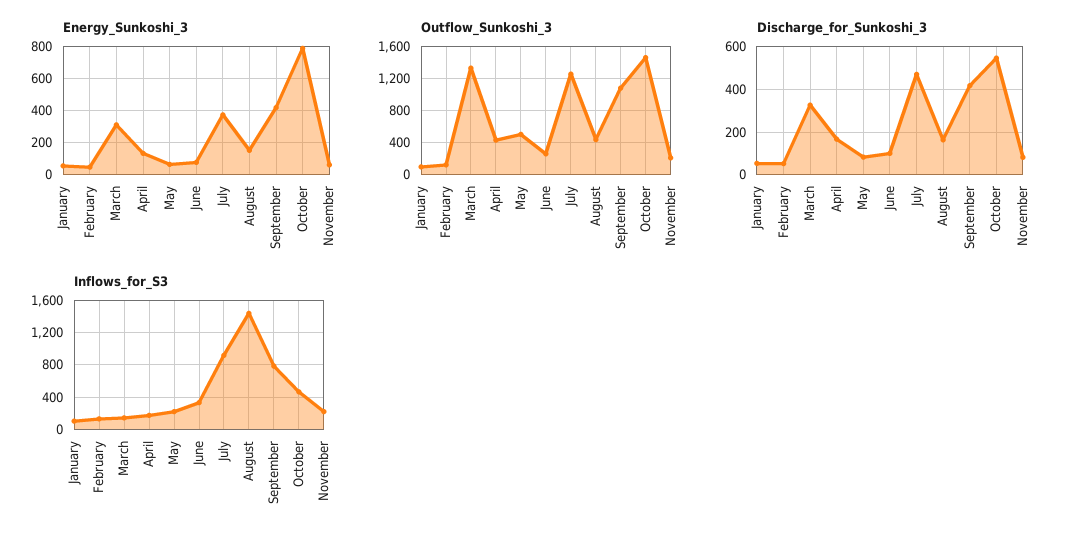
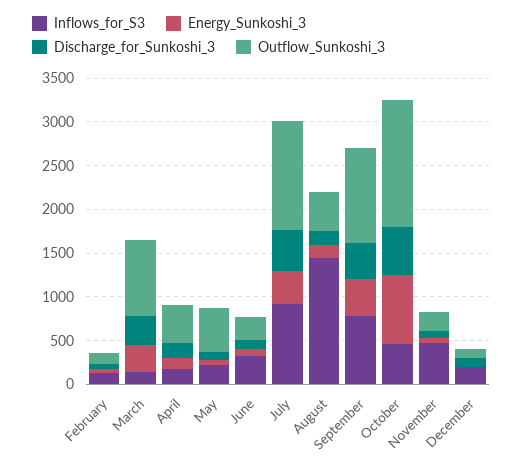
Energy_Sunkoshi_3, January: 50 -> none
Outflow_Sunkoshi_3, January: 100 -> none
Outflow_Sunkoshi_3, March: 1300 -> 900
Discharge_for_Sunkoshi_3, January: 50 -> none
Inflows_for_S3, January: 100 -> none
Inflows_for_S3, November: 200 -> 500
Inflows_for_S3, December: none -> 200
Energy_Sunkoshi_3, December: none -> 0
Discharge_for_Sunkoshi_3, December: none -> 100
Outflow_Sunkoshi_3, December: none -> 100

